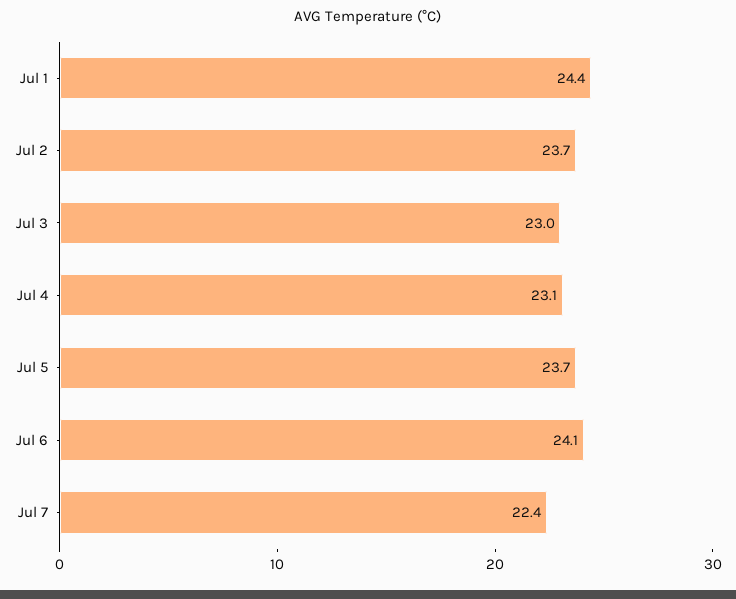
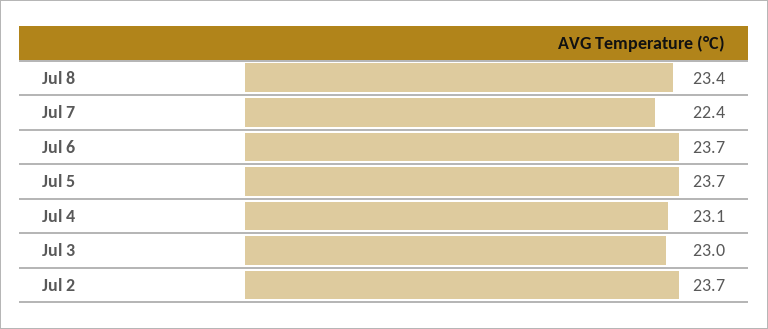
Jul 1: 24.4 -> none
Jul 6: 24.1 -> 23.7
Jul 8: none -> 23.4

